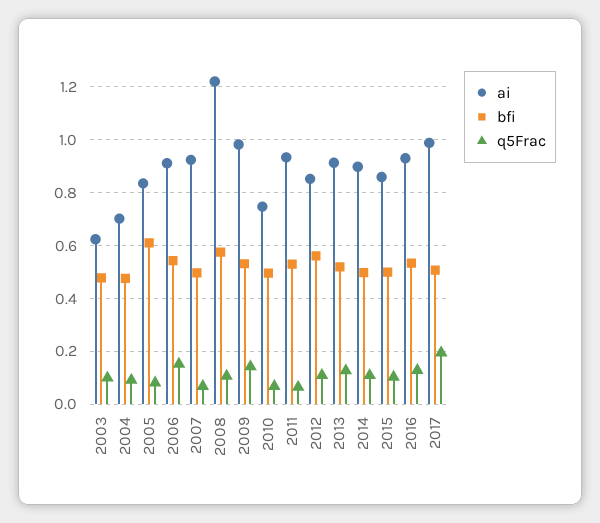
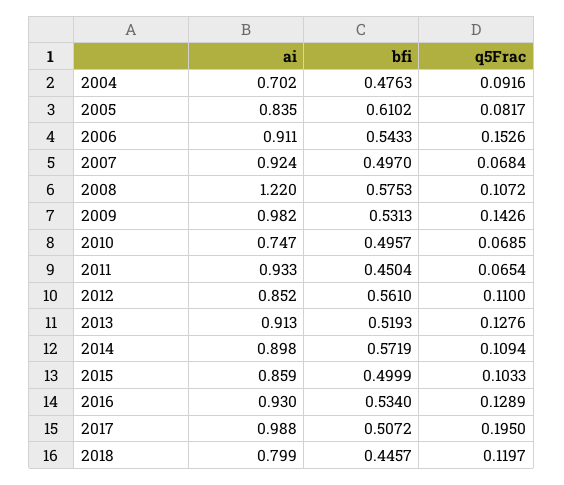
ai, 2003: 0.625 -> none
bfi, 2003: 0.475 -> none
q5Frac, 2003: 0.1 -> none
bfi, 2011: 0.525 -> 0.4504
bfi, 2014: 0.5 -> 0.5719
ai, 2018: none -> 0.799
bfi, 2018: none -> 0.4457
q5Frac, 2018: none -> 0.1197

